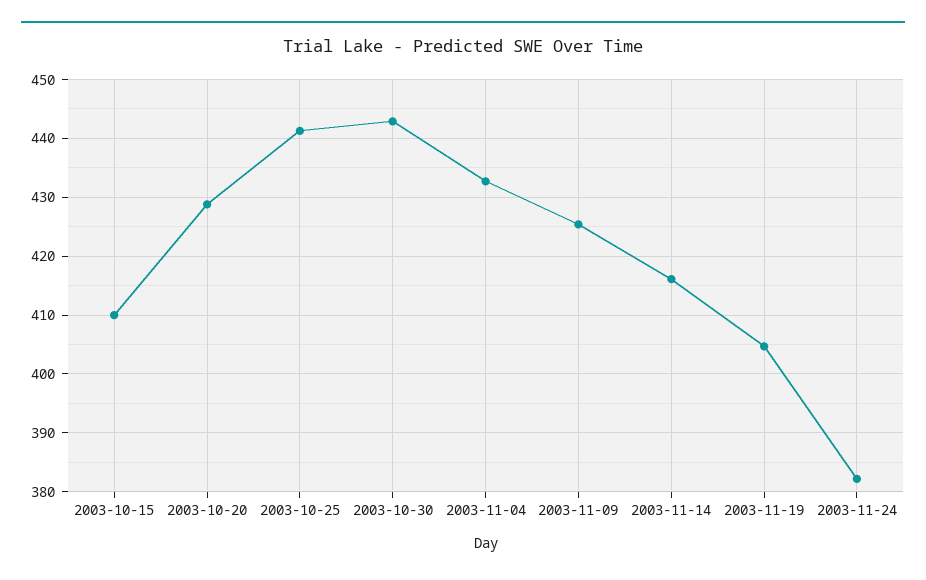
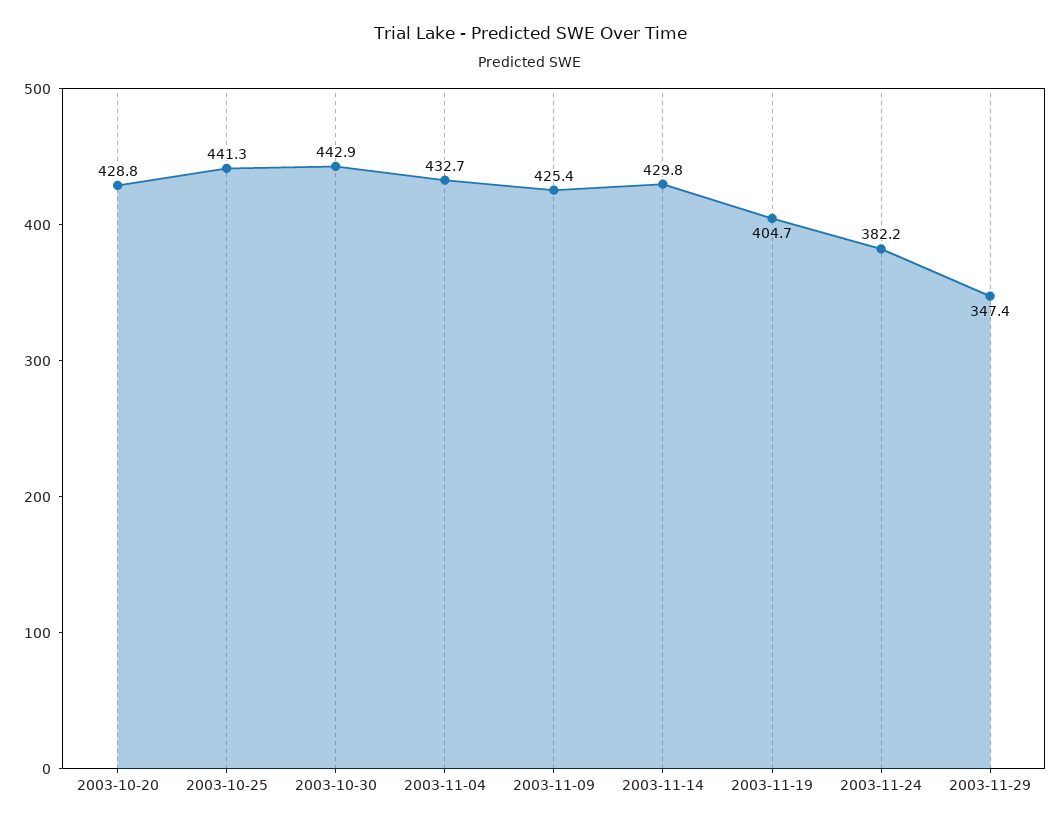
2003-10-15: 410 -> none
2003-11-14: 416 -> 429.8
2003-11-29: none -> 347.4

